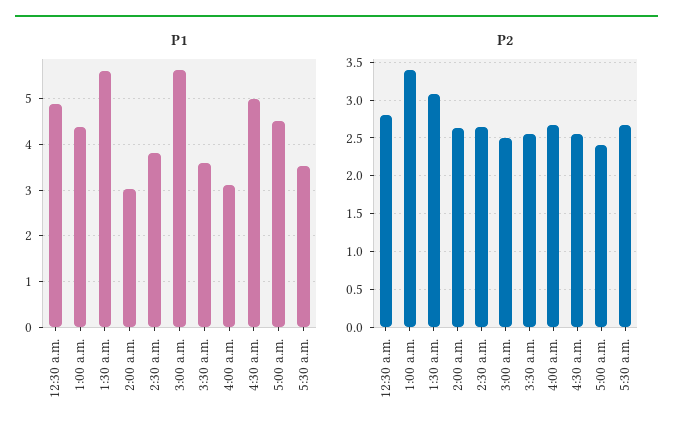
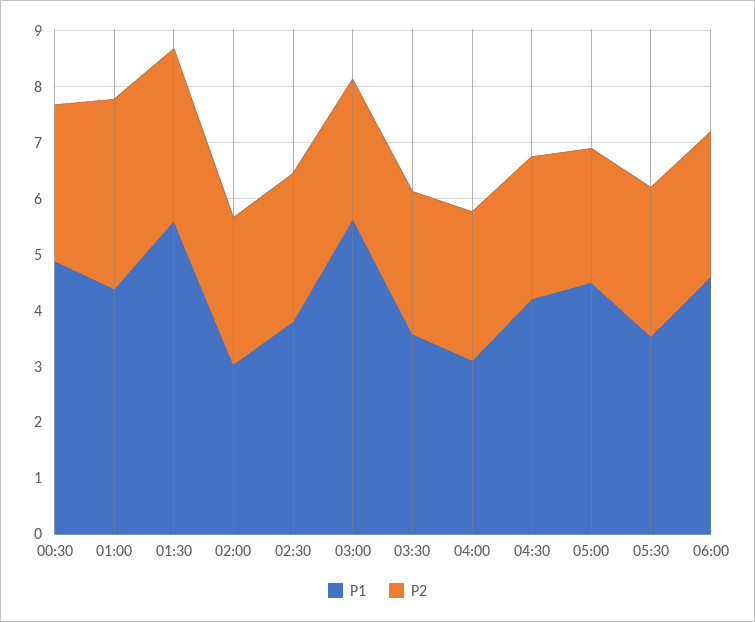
P1, 4:30 a.m.: 5 -> 4.2
P1, 06:00: none -> 4.6
P2, 06:00: none -> 2.6

